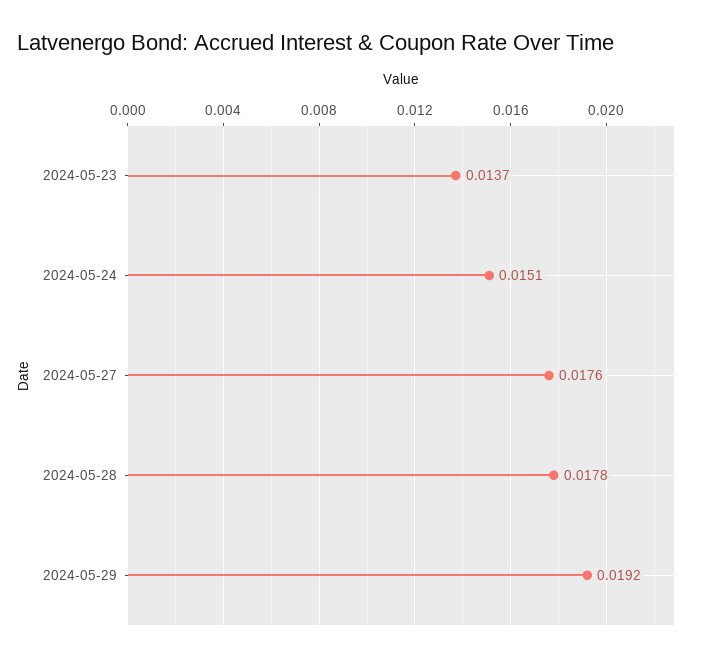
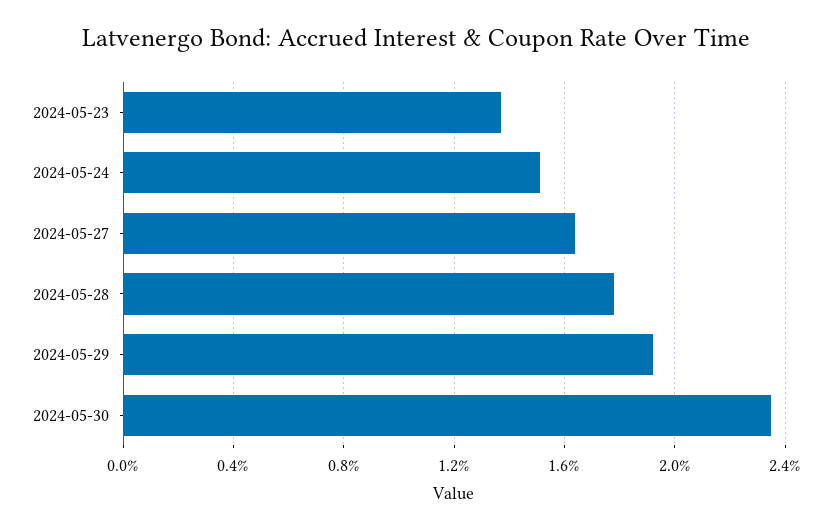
2024-05-27: 0.0176 -> 0.0165
2024-05-30: none -> 0.0235

